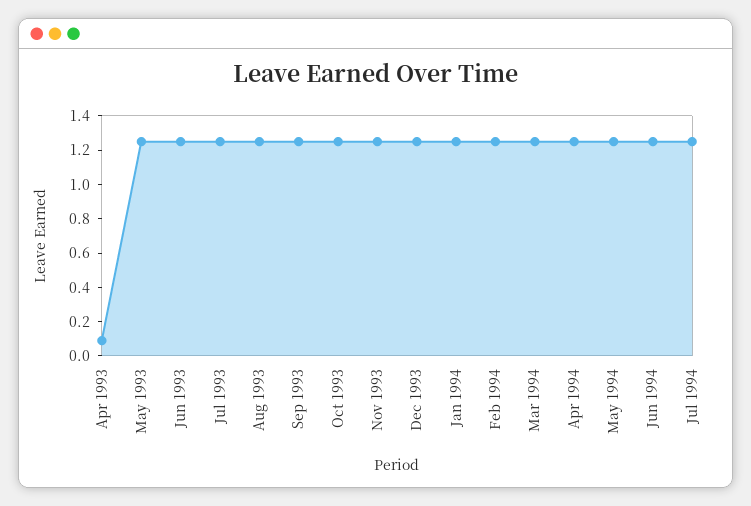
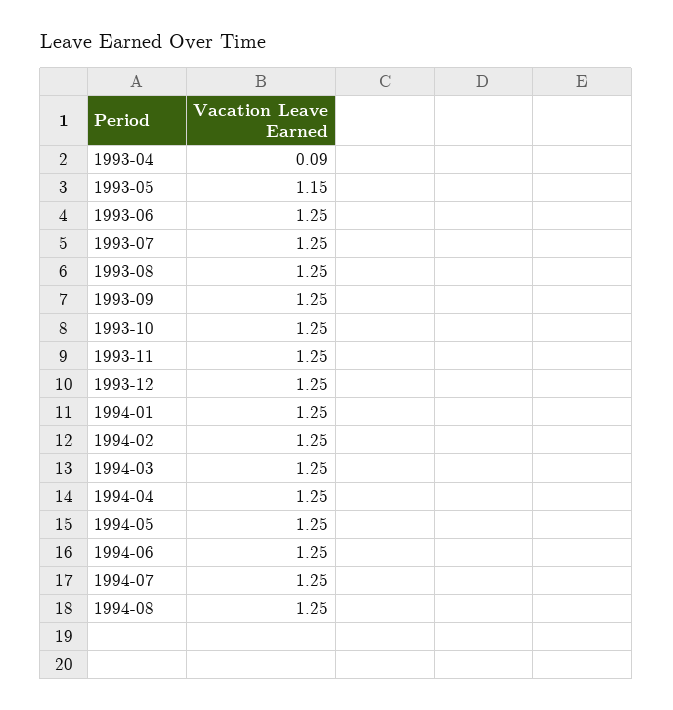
May 1993: 1.25 -> 1.15
1994-08: none -> 1.25

